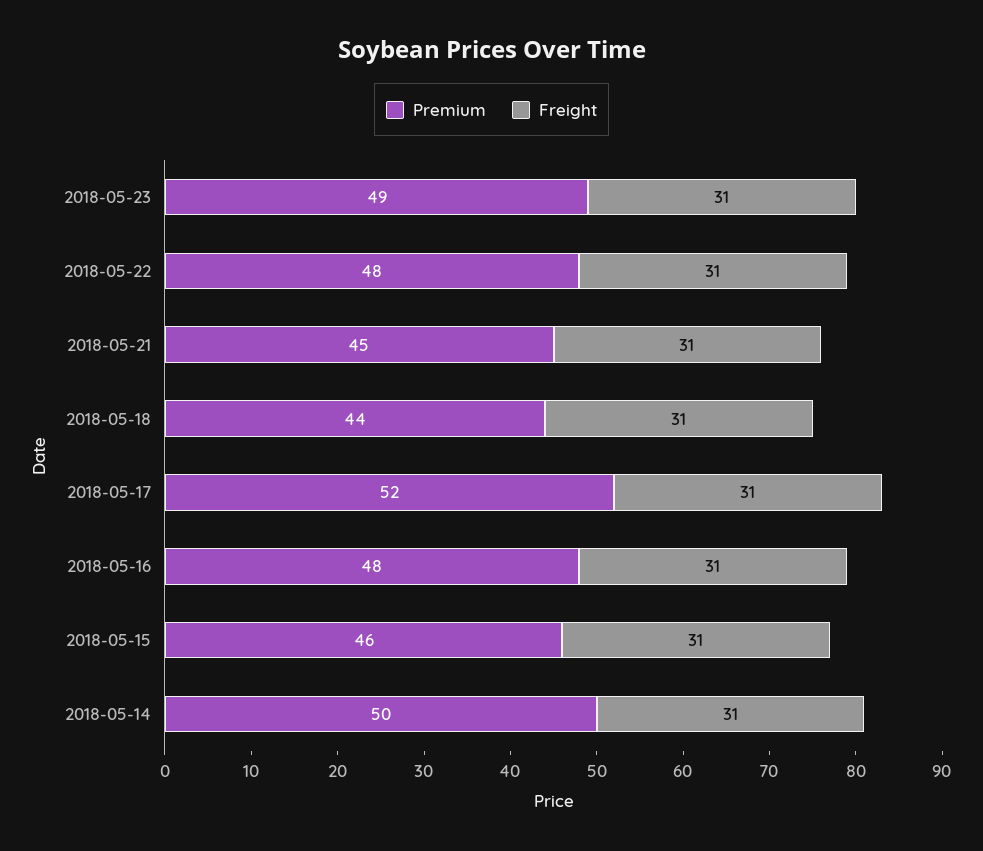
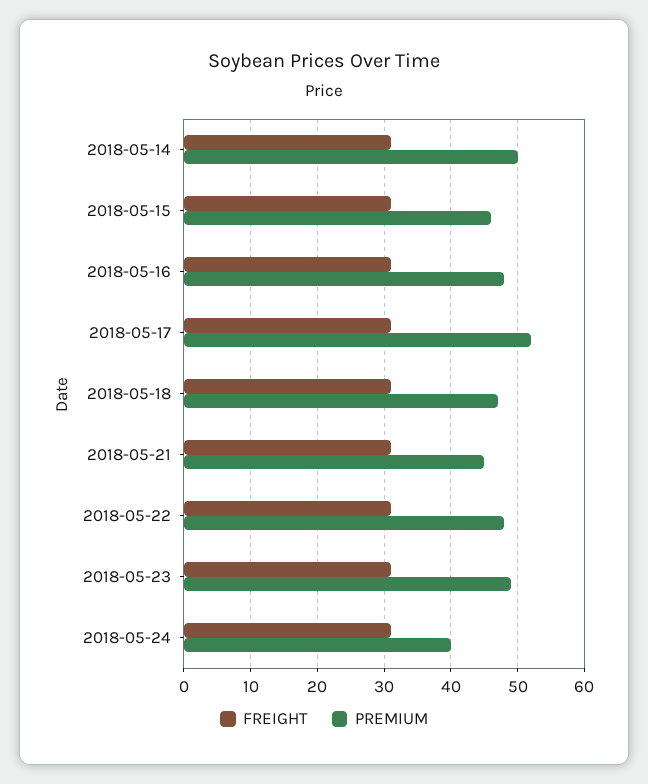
Premium, 2018-05-18: 44 -> 47
Freight, 2018-05-24: none -> 31
Premium, 2018-05-24: none -> 40

